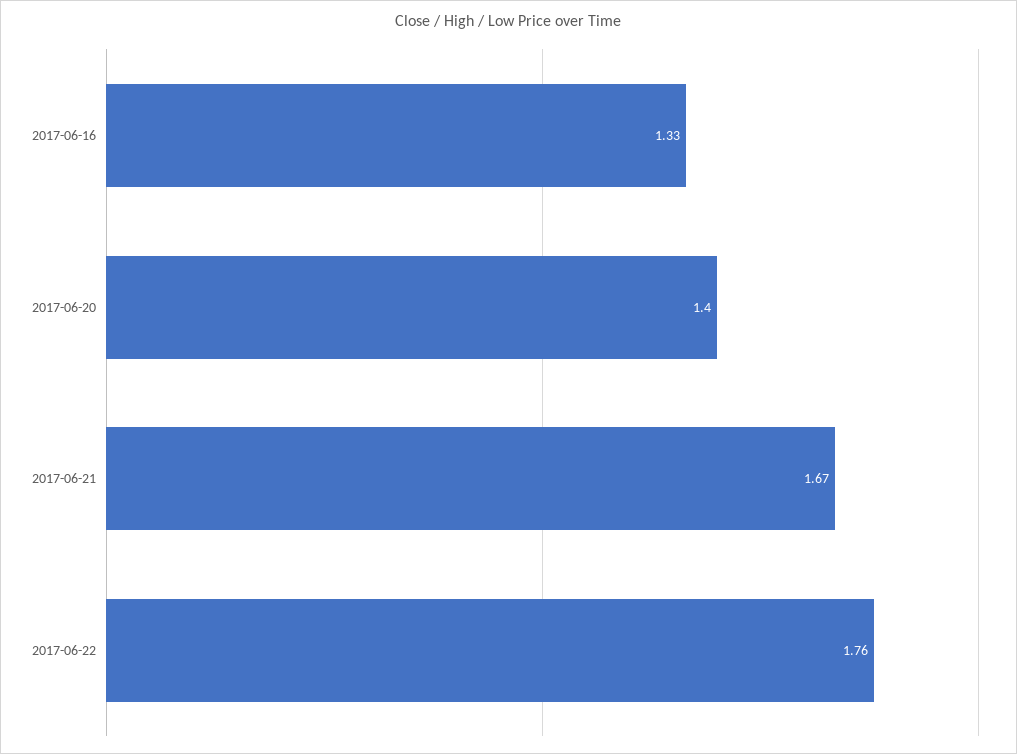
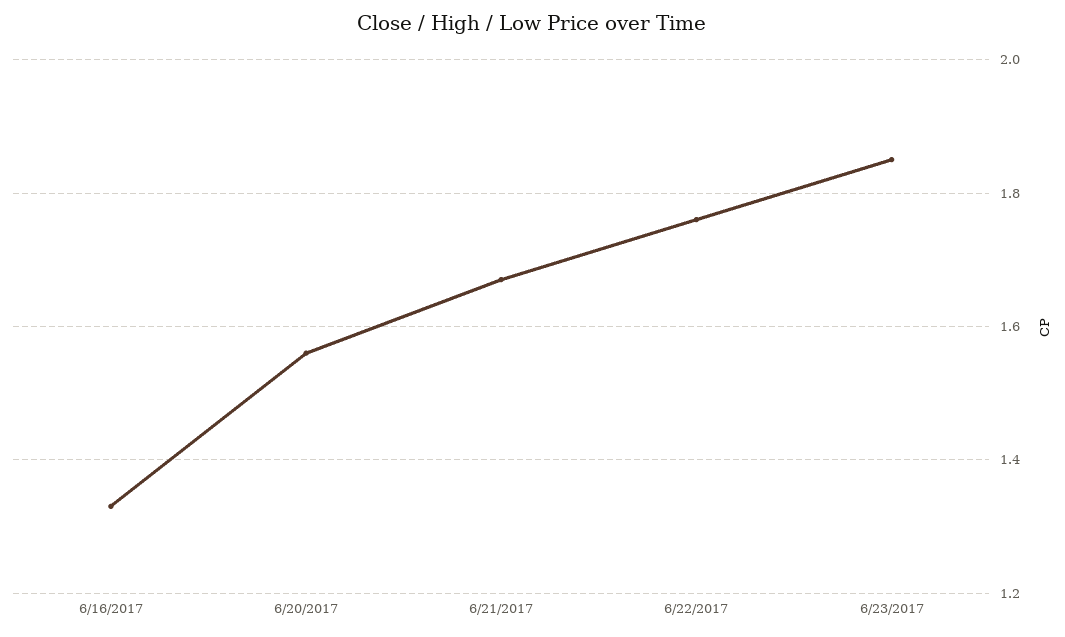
2017-06-20: 1.4 -> 1.55
6/23/2017: none -> 1.85

